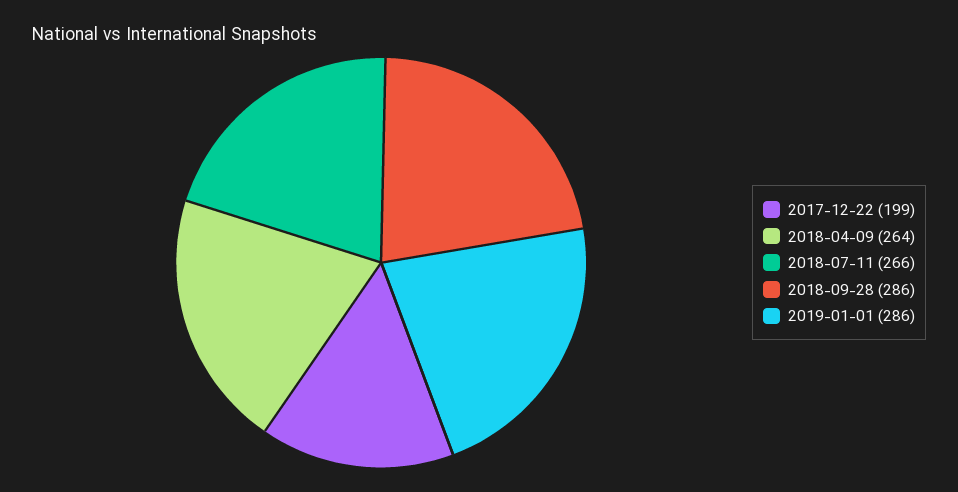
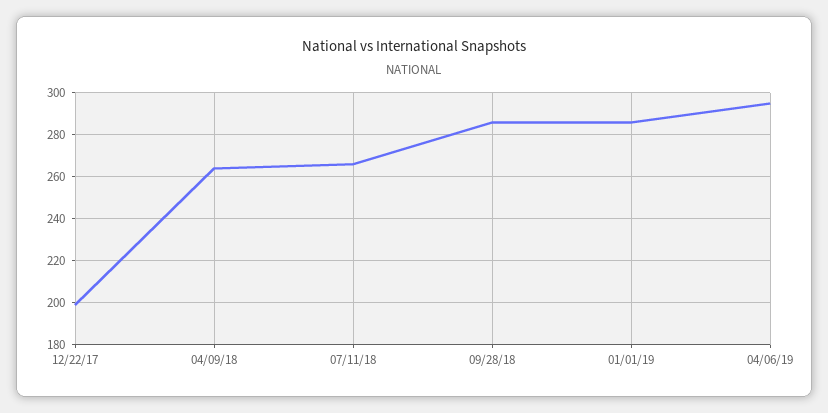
04/06/19: none -> 295

